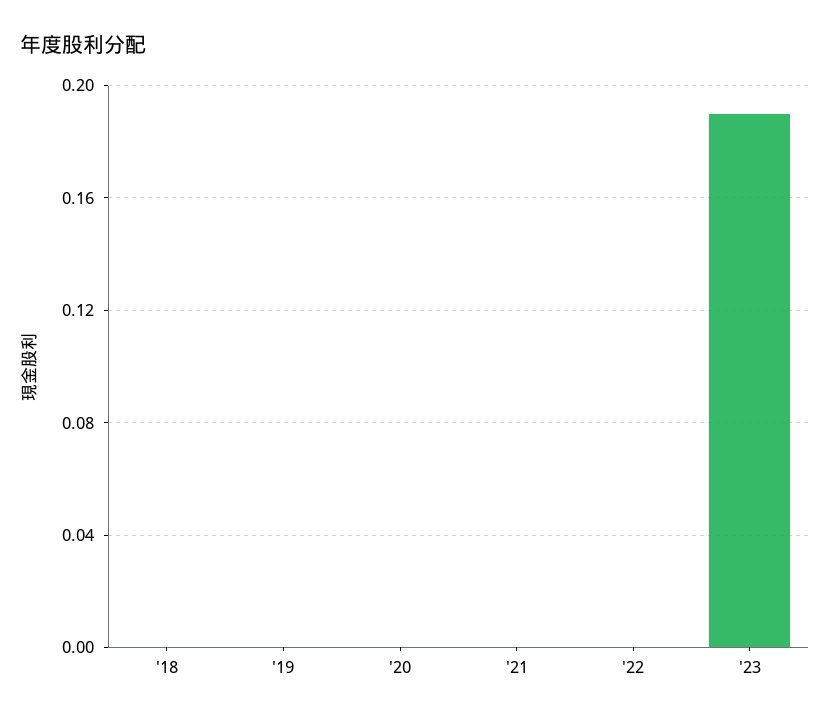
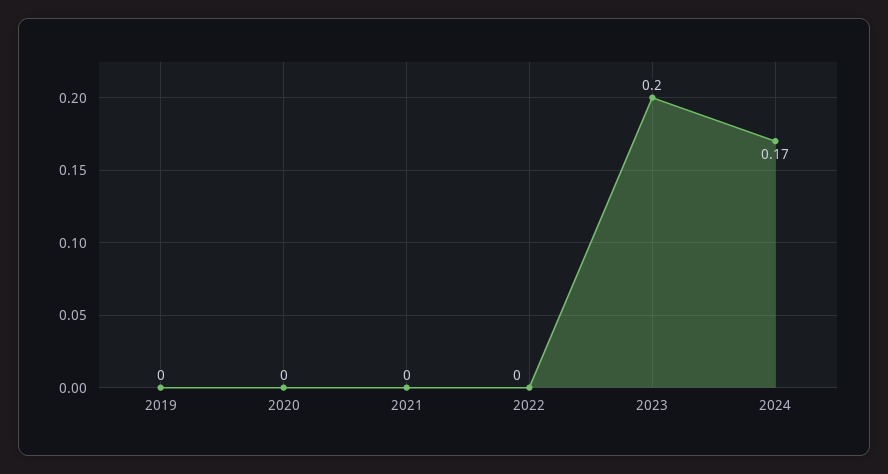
'18: 0 -> none
'23: 0.19 -> 0.2
2024: none -> 0.17

